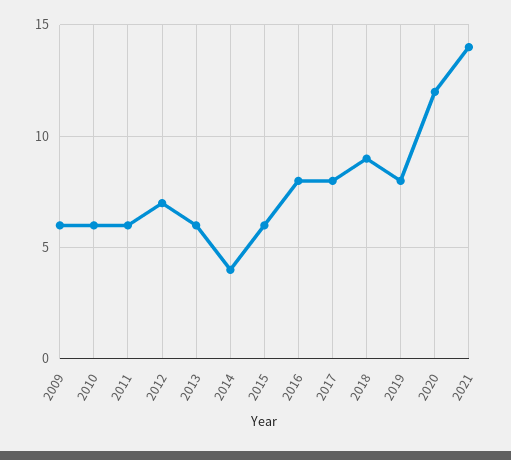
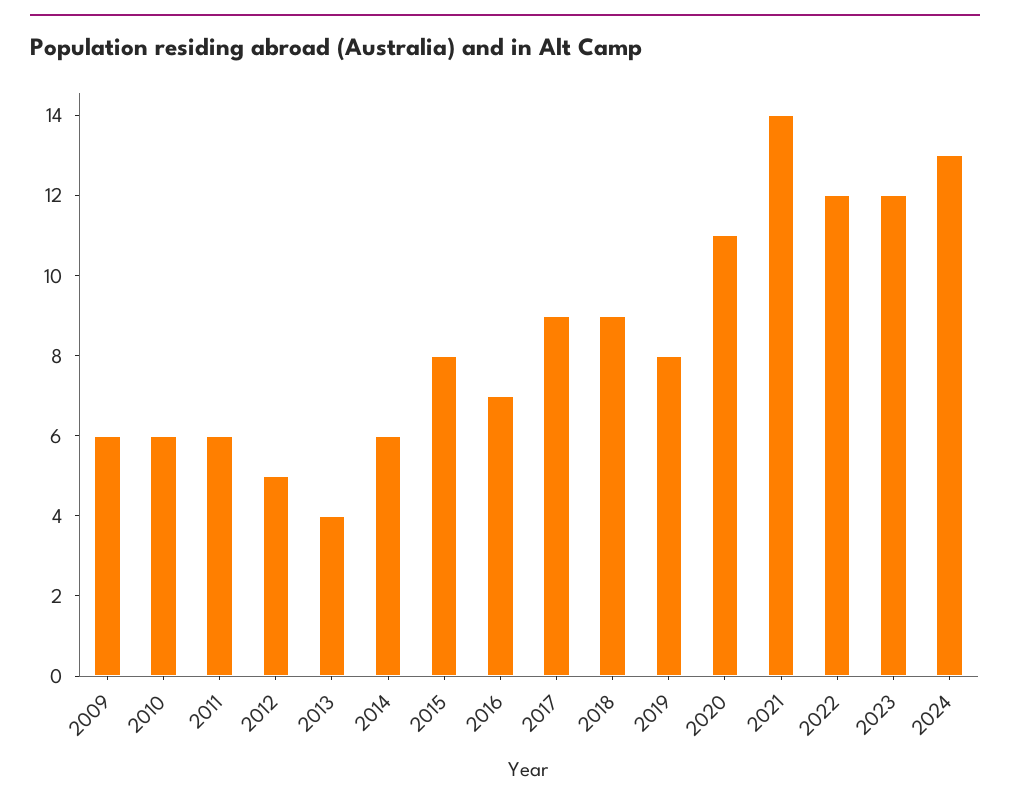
2012: 7 -> 5
2013: 6 -> 4
2014: 4 -> 6
2015: 6 -> 8
2016: 8 -> 7
2017: 8 -> 9
2020: 12 -> 11
2022: none -> 12
2023: none -> 12
2024: none -> 13

